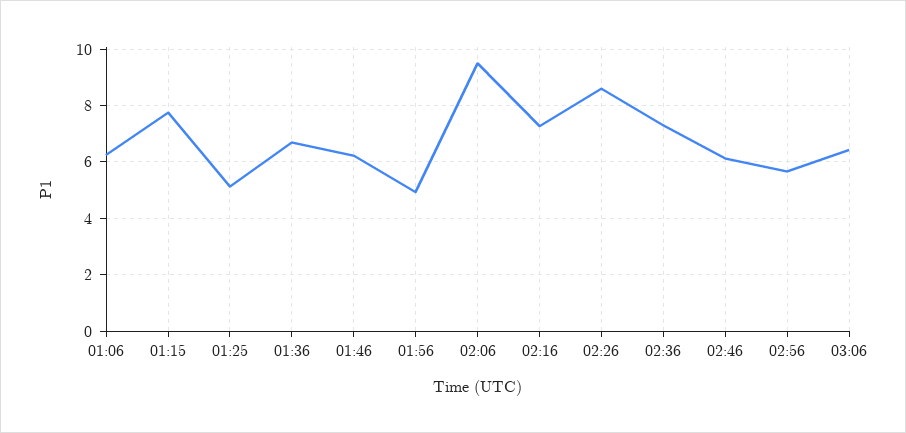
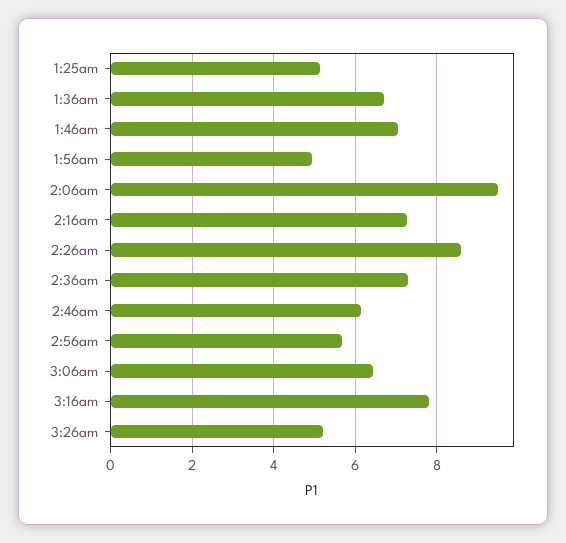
01:06: 6.25 -> none
01:15: 7.75 -> none
01:46: 6.25 -> 7
3:16am: none -> 7.8
3:26am: none -> 5.2

